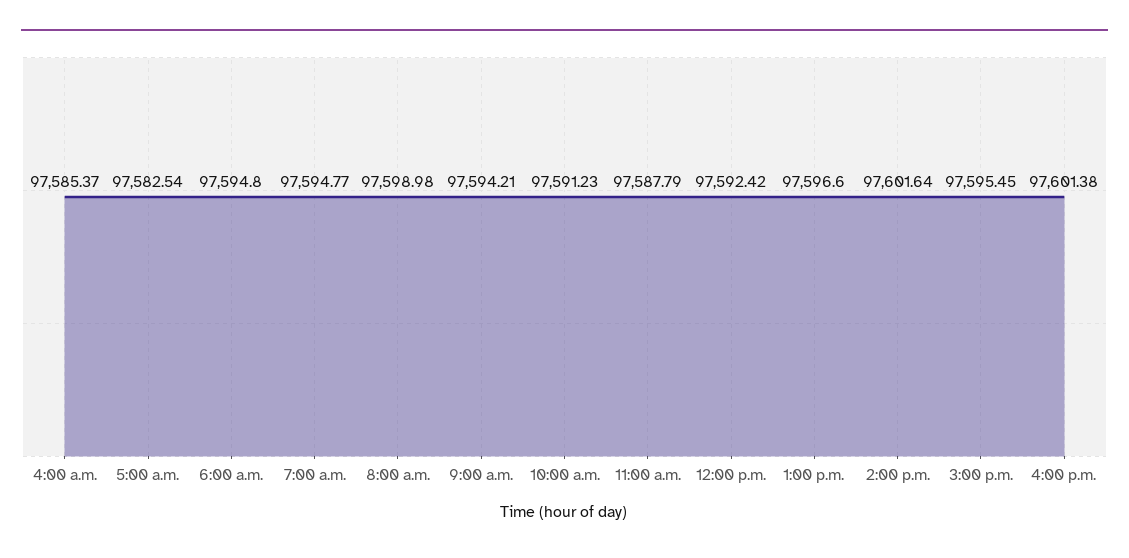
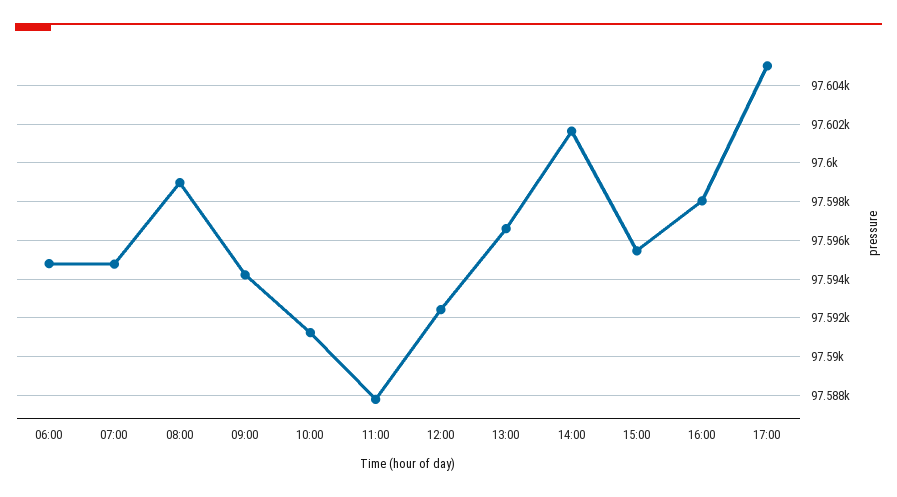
4:00 a.m.: 97585.37 -> none
5:00 a.m.: 97582.54 -> none
4:00 p.m.: 97601.38 -> 97598
17:00: none -> 97605

